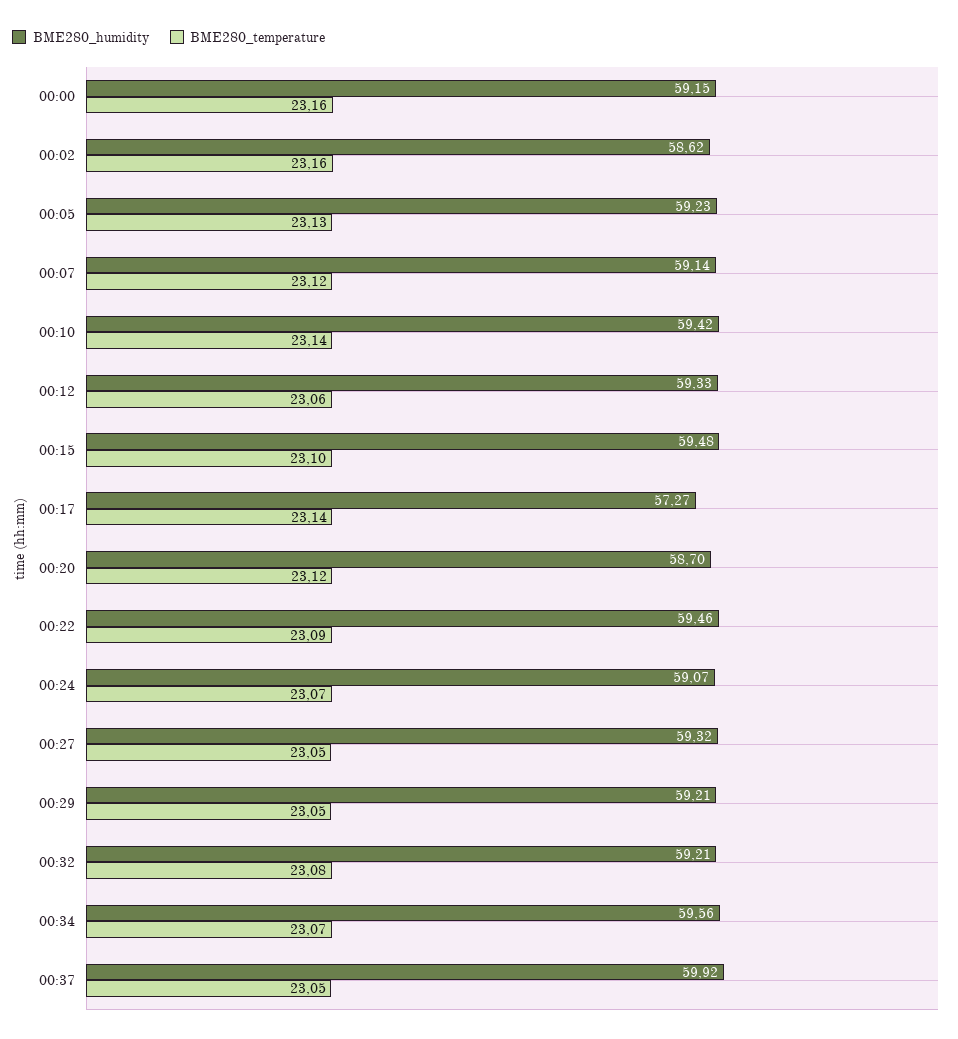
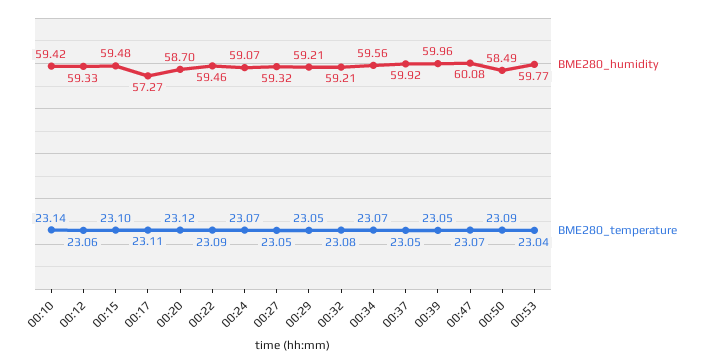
BME280_humidity, 00:00: 59.15 -> none
BME280_temperature, 00:00: 23.16 -> none
BME280_humidity, 00:02: 58.62 -> none
BME280_temperature, 00:02: 23.16 -> none
BME280_humidity, 00:05: 59.23 -> none
BME280_temperature, 00:05: 23.13 -> none
BME280_humidity, 00:07: 59.14 -> none
BME280_temperature, 00:07: 23.12 -> none
BME280_temperature, 00:17: 23.14 -> 23.11
BME280_humidity, 00:39: none -> 59.96
BME280_temperature, 00:39: none -> 23.05
BME280_humidity, 00:47: none -> 60.08
BME280_temperature, 00:47: none -> 23.07
BME280_humidity, 00:50: none -> 58.49
BME280_temperature, 00:50: none -> 23.09
BME280_humidity, 00:53: none -> 59.77
BME280_temperature, 00:53: none -> 23.04

